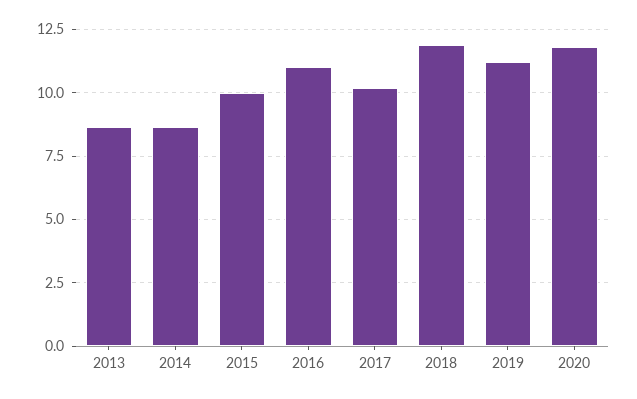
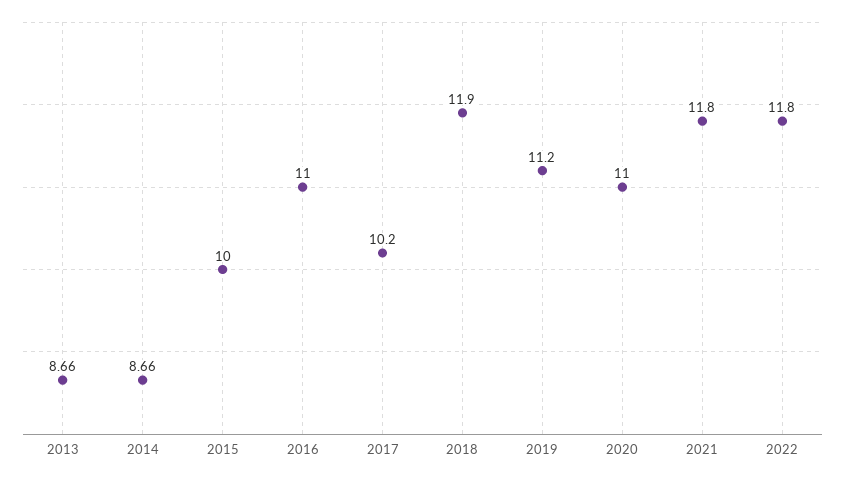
2020: 11.75 -> 11
2021: none -> 11.8
2022: none -> 11.8

